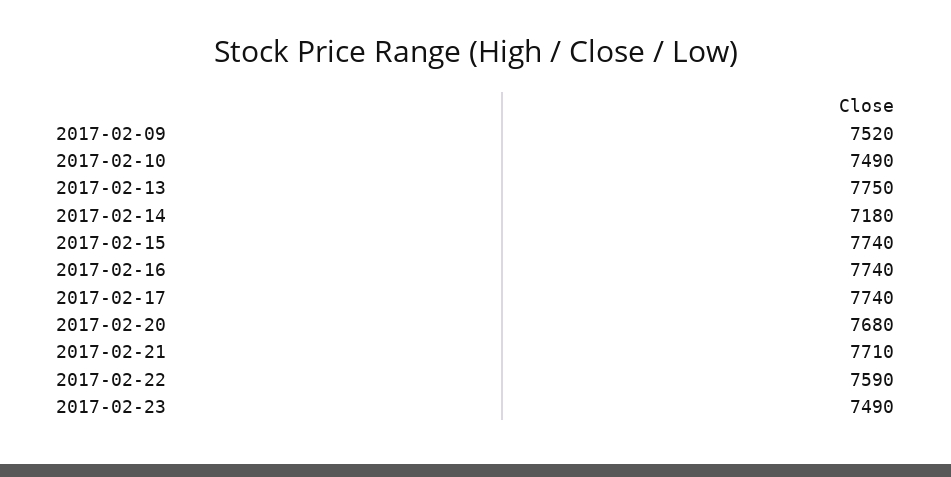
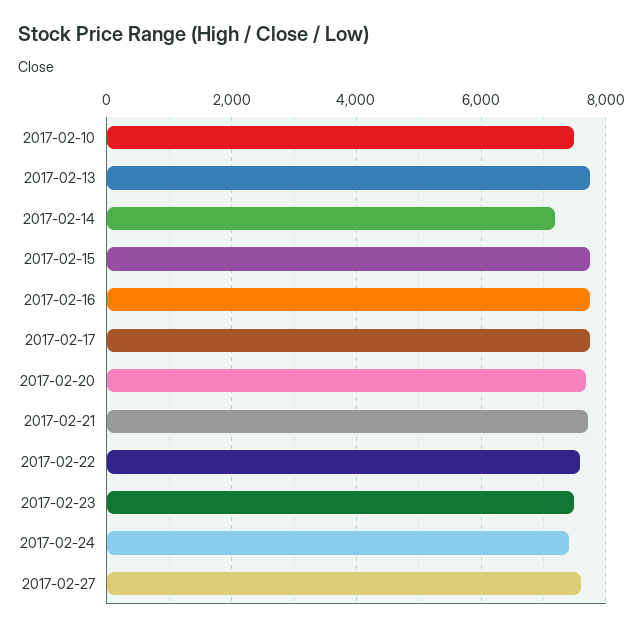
2017-02-09: 7520 -> none
2017-02-24: none -> 7400
2017-02-27: none -> 7600

